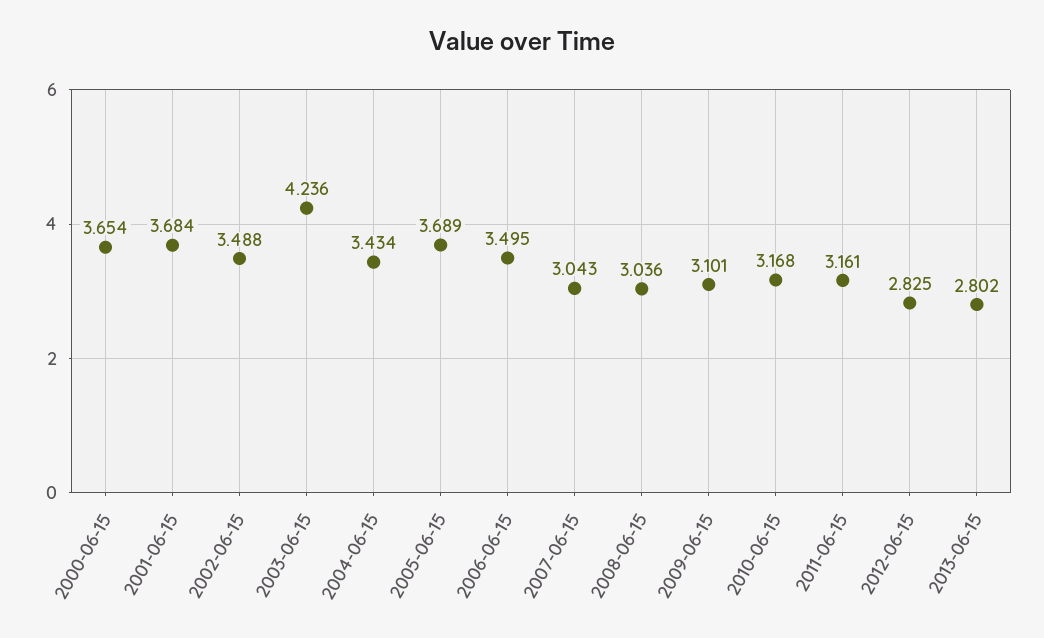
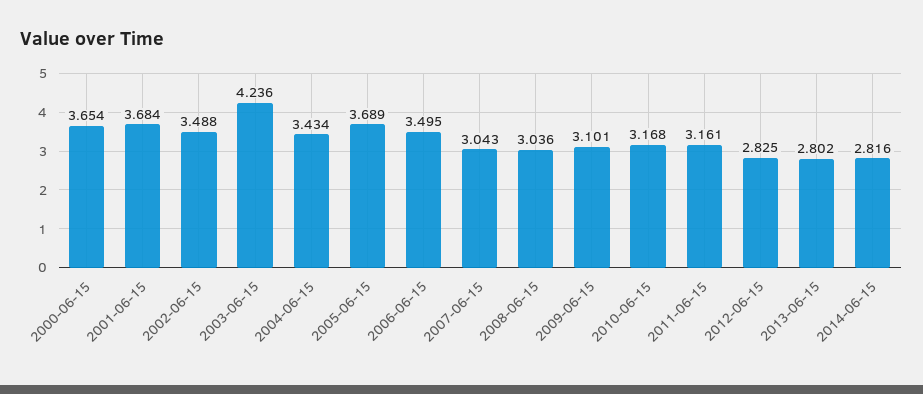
2014-06-15: none -> 2.816

